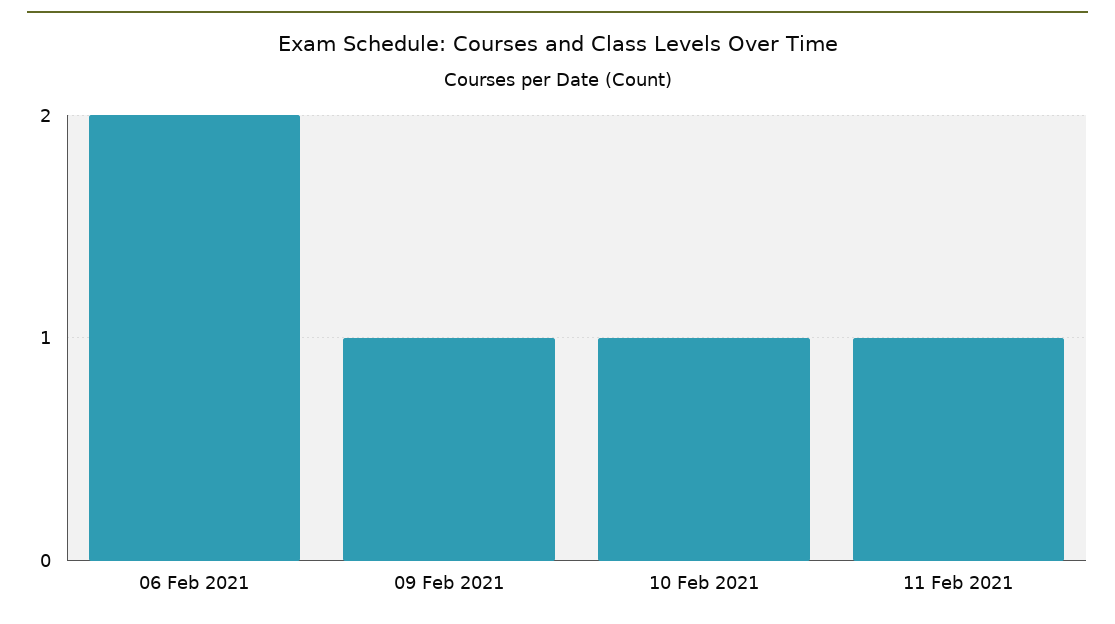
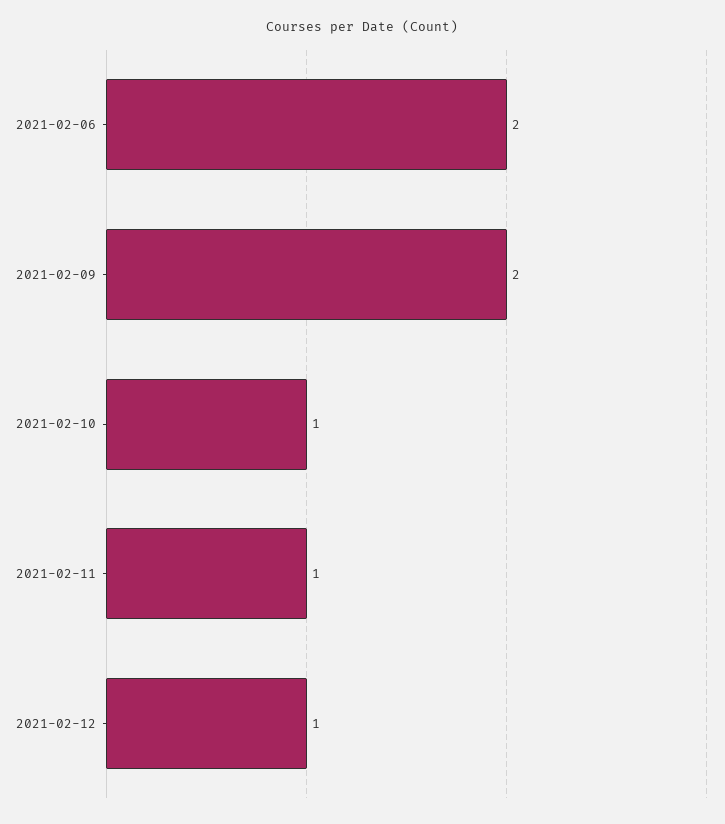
09 Feb 2021: 1 -> 2
2021-02-12: none -> 1

